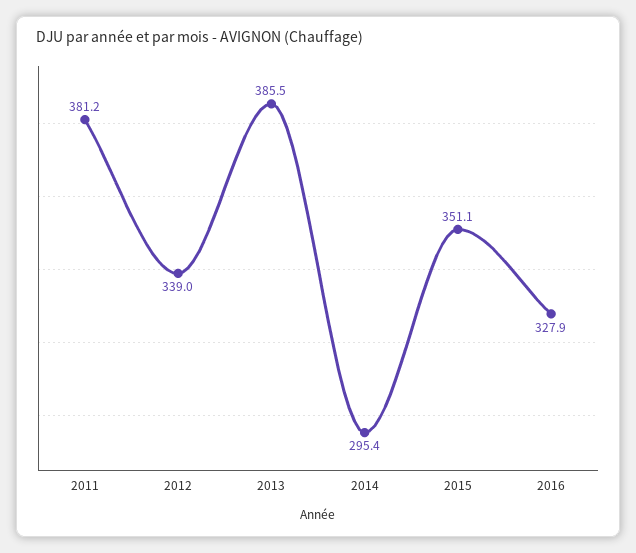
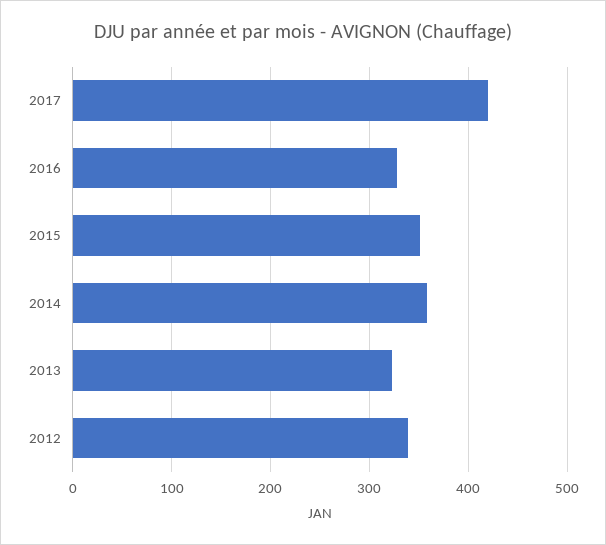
2011: 381.2 -> none
2013: 385.5 -> 320
2014: 295.4 -> 360
2017: none -> 420

